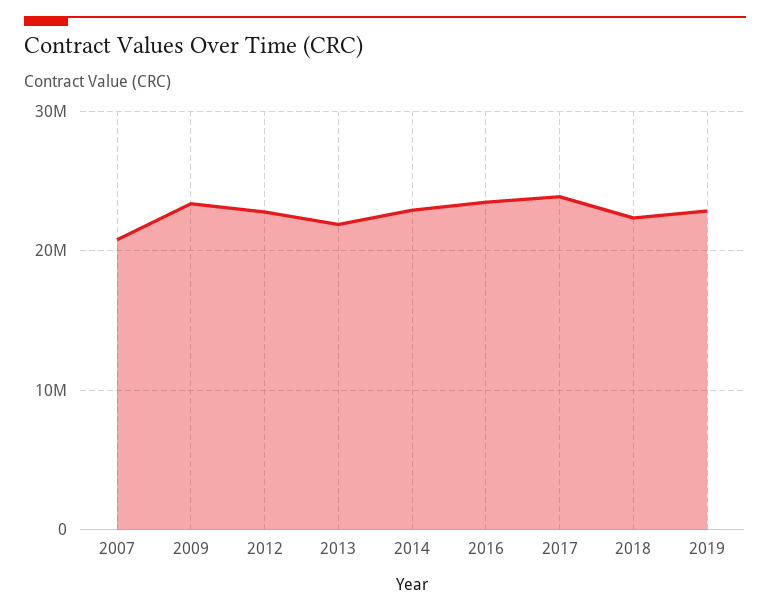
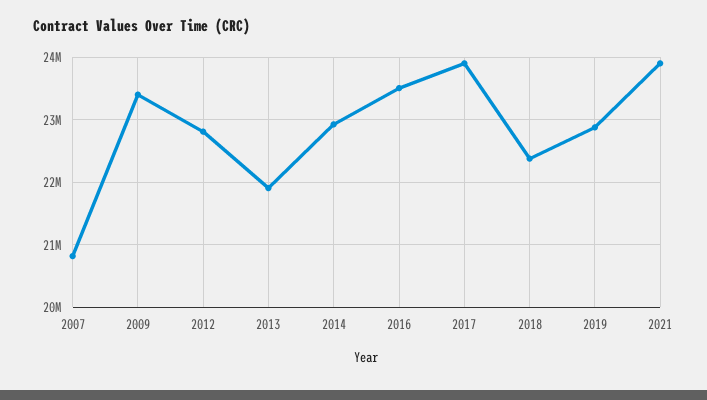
2021: none -> 23900000

